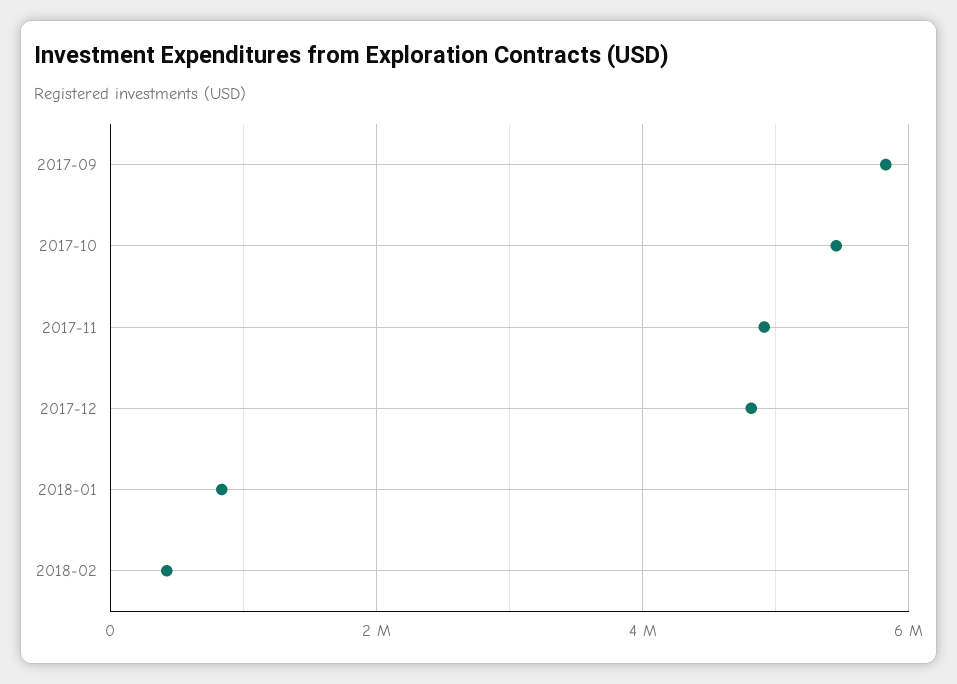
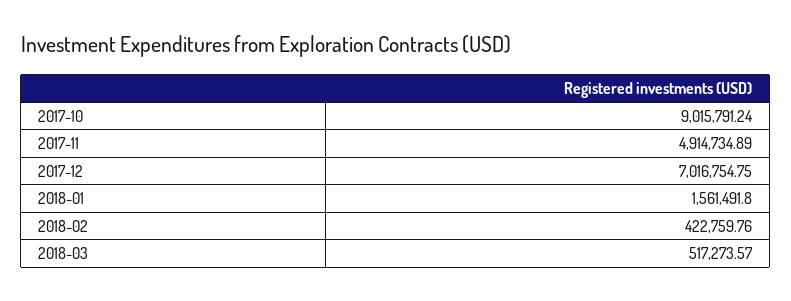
2017-09: 5800000 -> none
2017-10: 5400000 -> 9015791.24
2017-12: 4800000 -> 7016754.75
2018-01: 800000 -> 1561491.8
2018-03: none -> 517273.57

